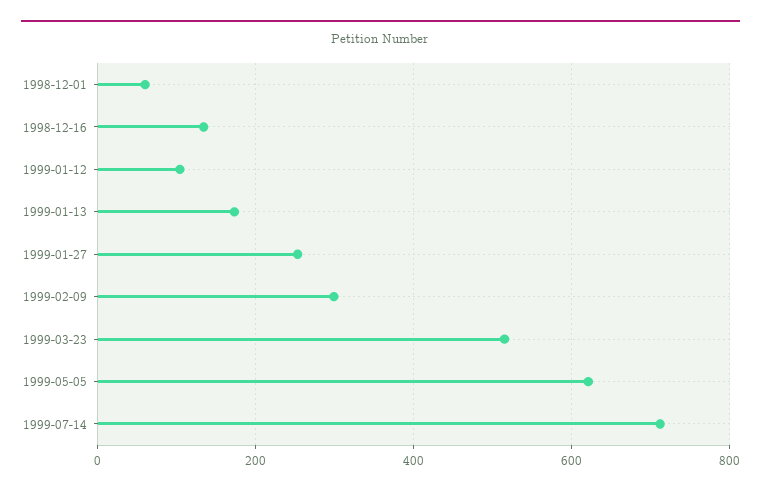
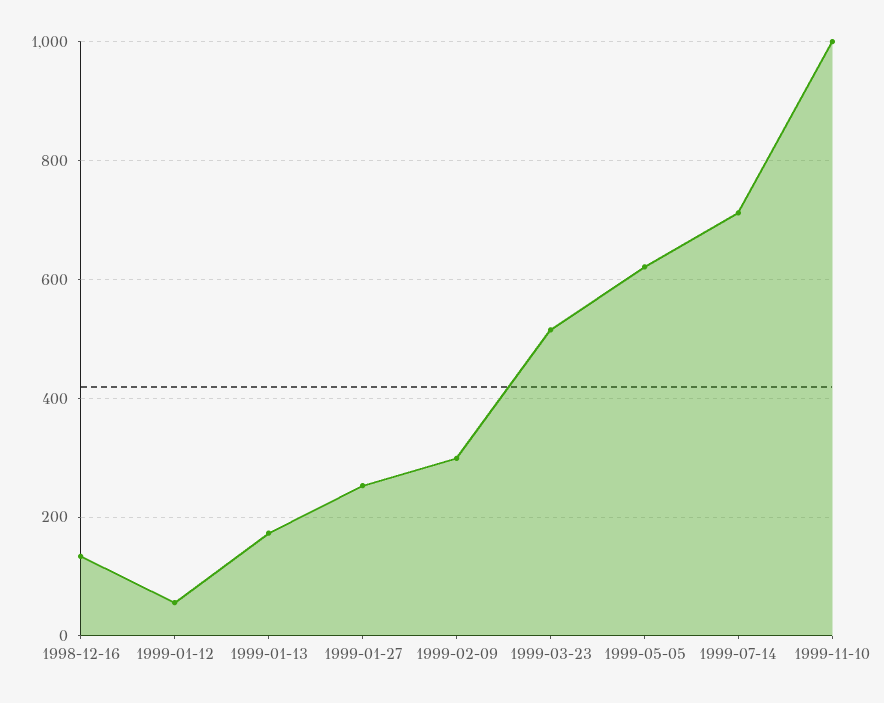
1998-12-01: 60 -> none
1999-01-12: 100 -> 60
1999-11-10: none -> 1000

